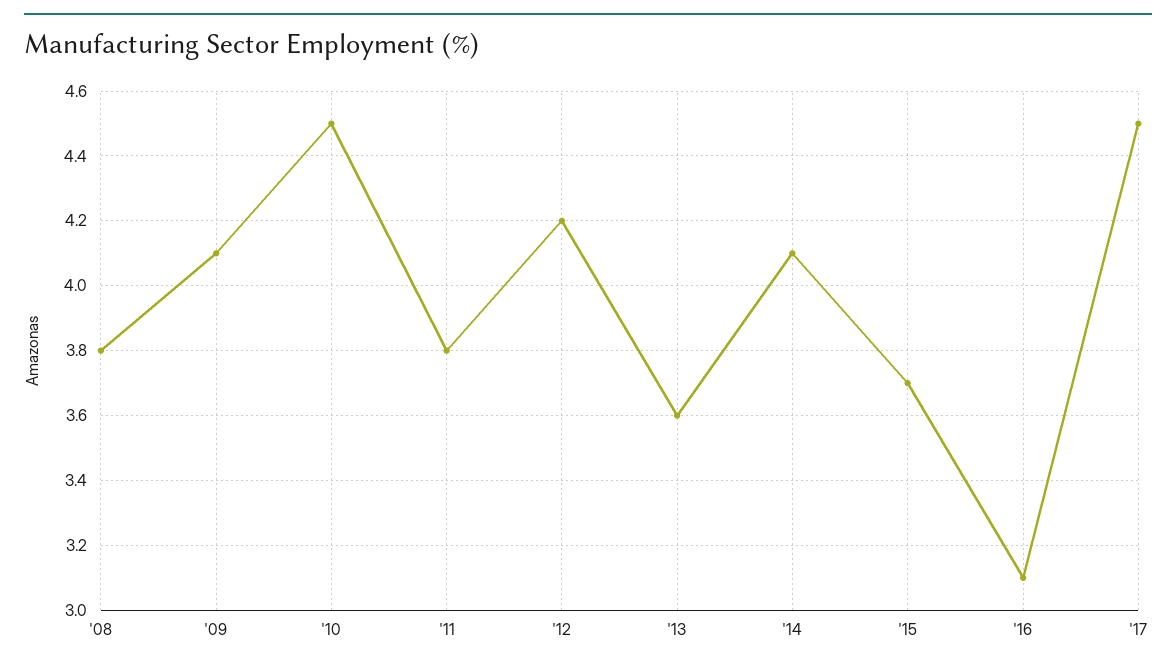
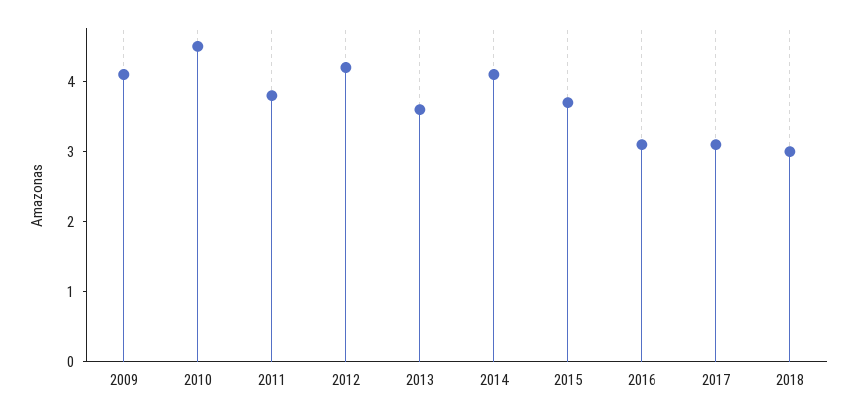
'08: 3.8 -> none
'17: 4.5 -> 3
2018: none -> 3

